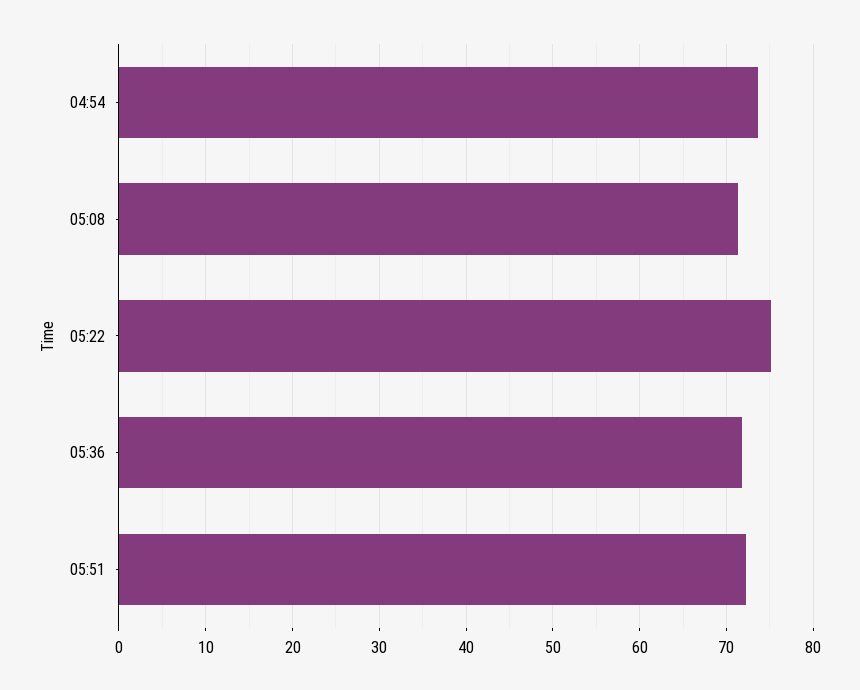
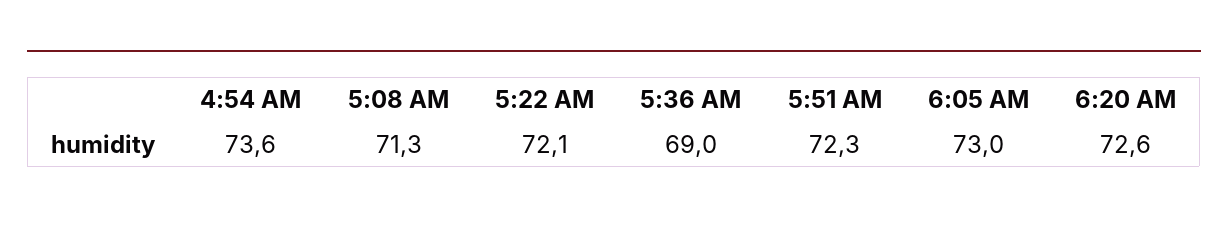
05:22: 75 -> 72.1
05:36: 72 -> 69
6:05 AM: none -> 73
6:20 AM: none -> 72.6

